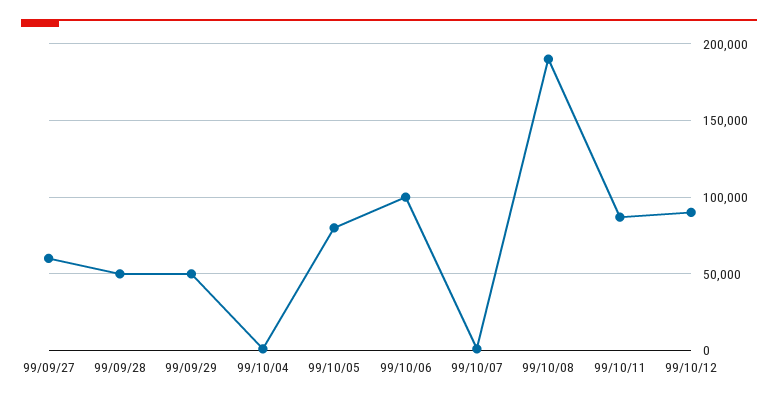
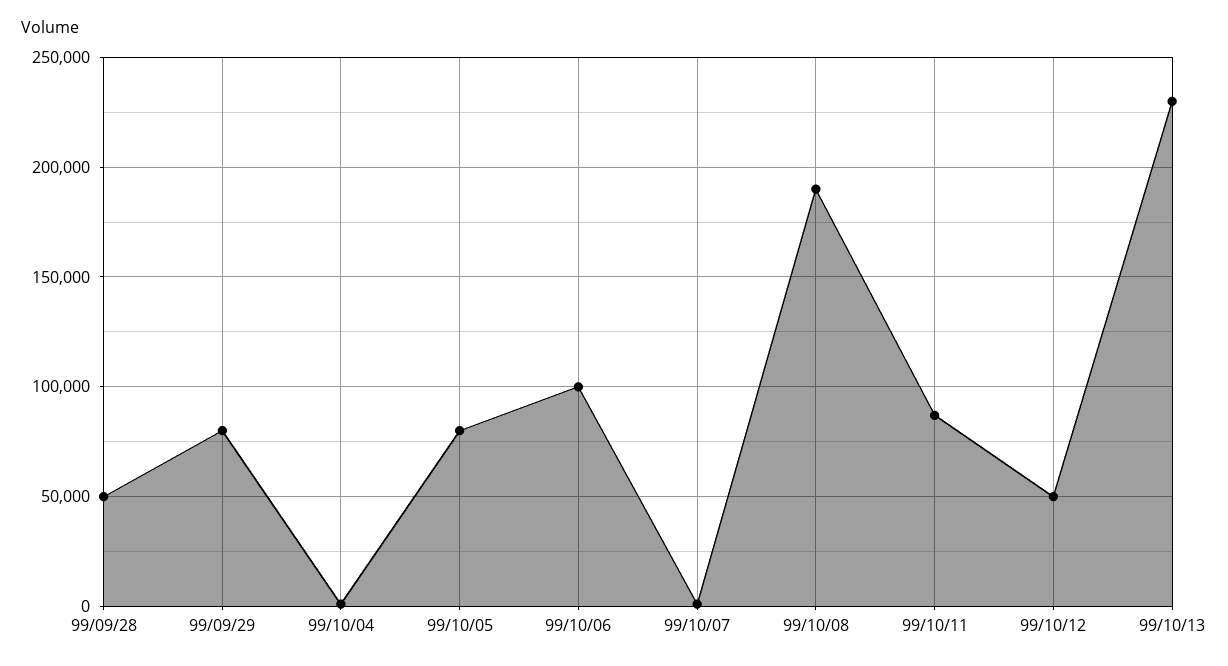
99/09/27: 60000 -> none
99/09/29: 50000 -> 80000
99/10/12: 90000 -> 50000
99/10/13: none -> 230000

